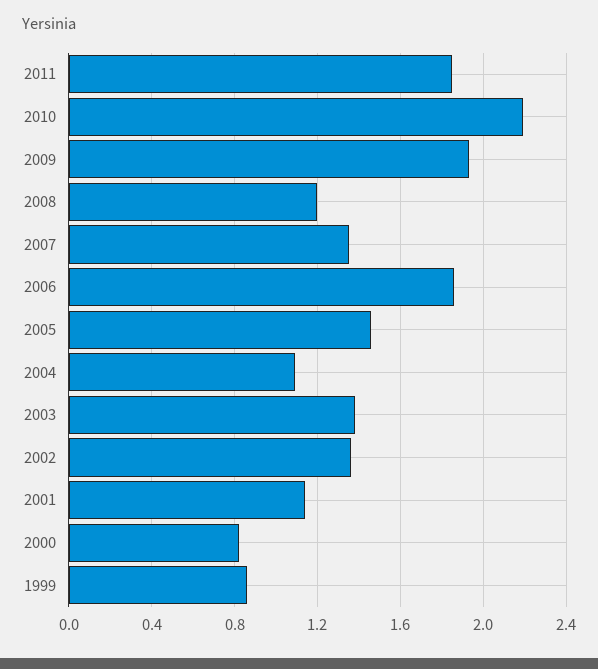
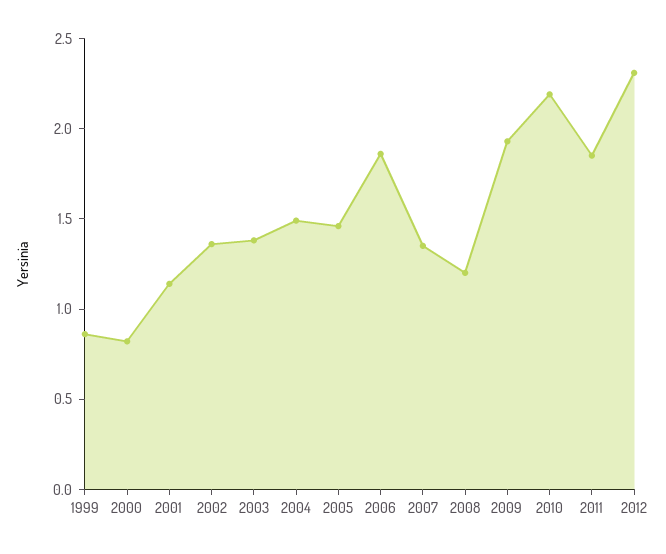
2004: 1.1 -> 1.5
2012: none -> 2.3

